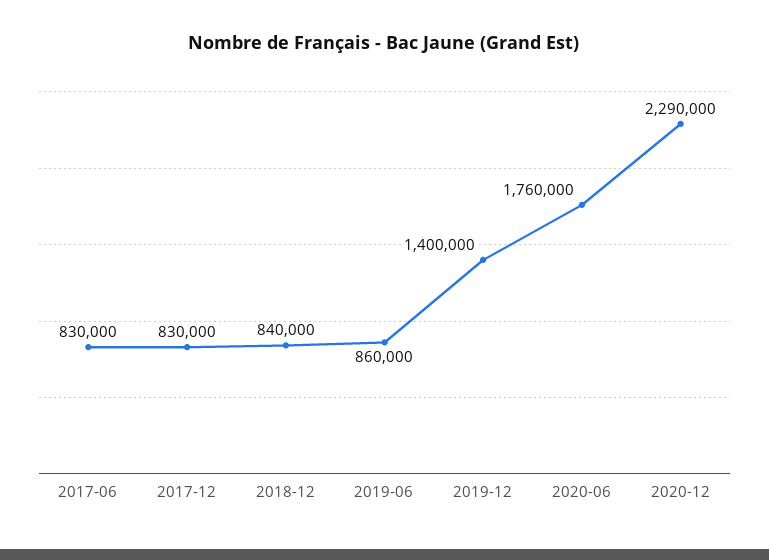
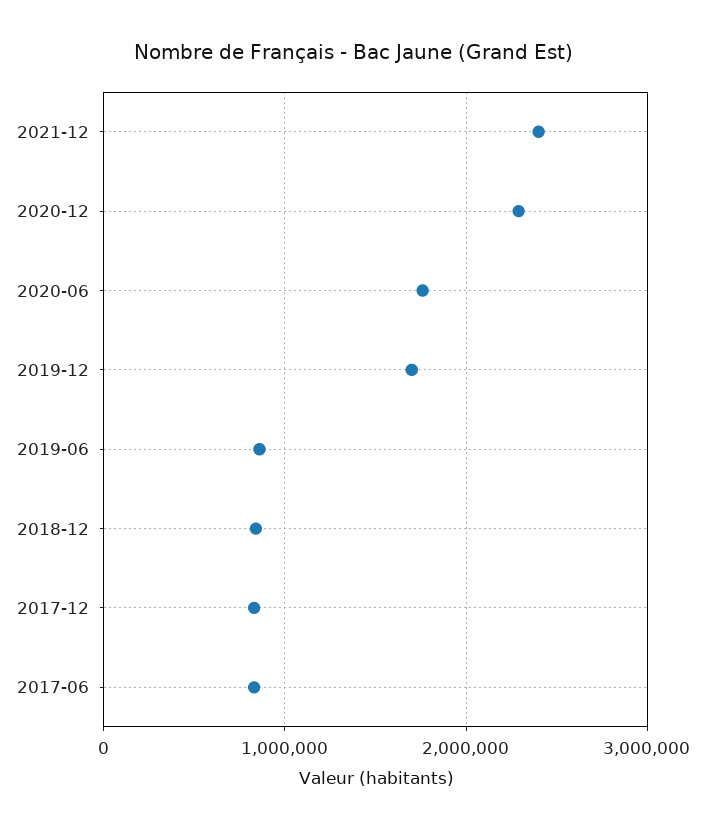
2019-12: 1400000 -> 1700000
2021-12: none -> 2400000

